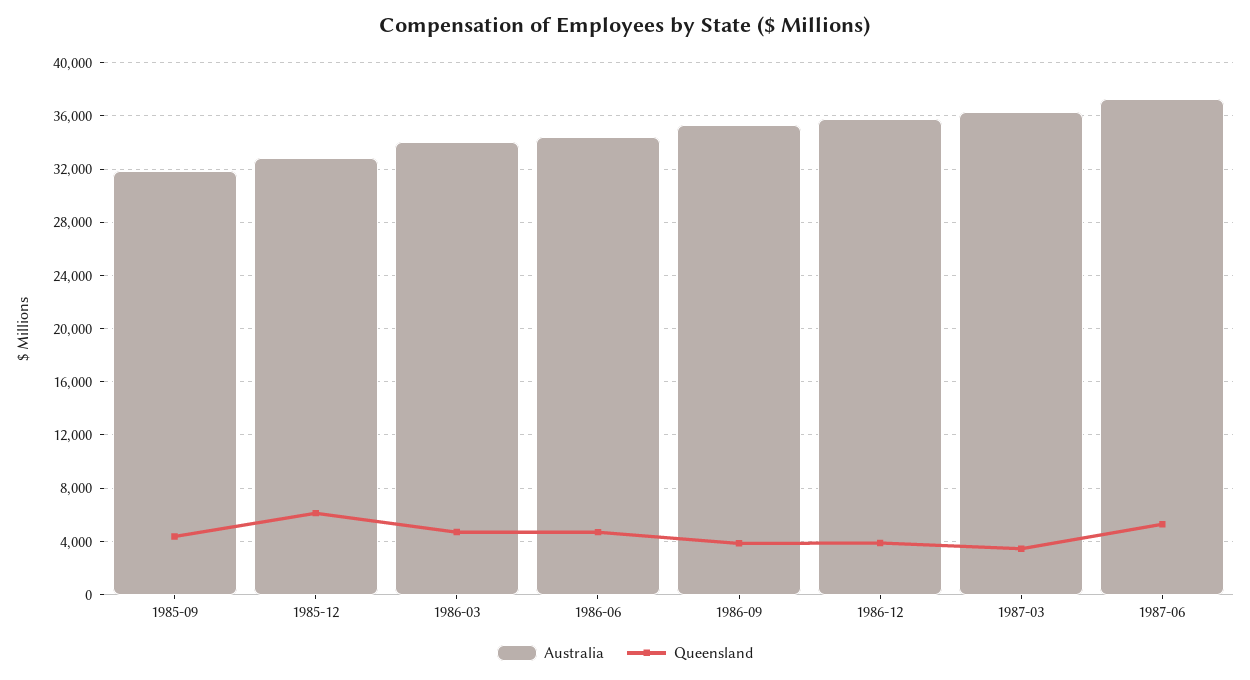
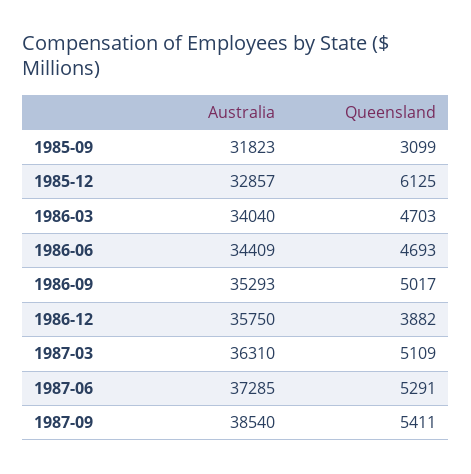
Queensland, 1985-09: 4500 -> 3099
Queensland, 1986-09: 4000 -> 5017
Queensland, 1987-03: 3500 -> 5109
Australia, 1987-09: none -> 38540
Queensland, 1987-09: none -> 5411

